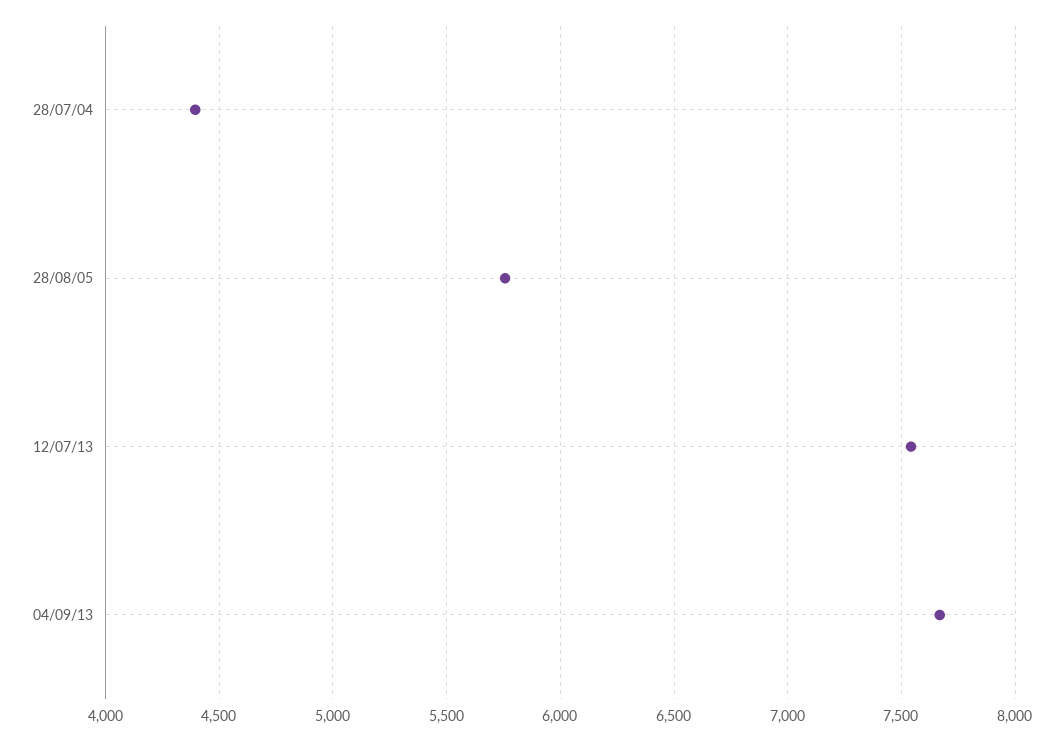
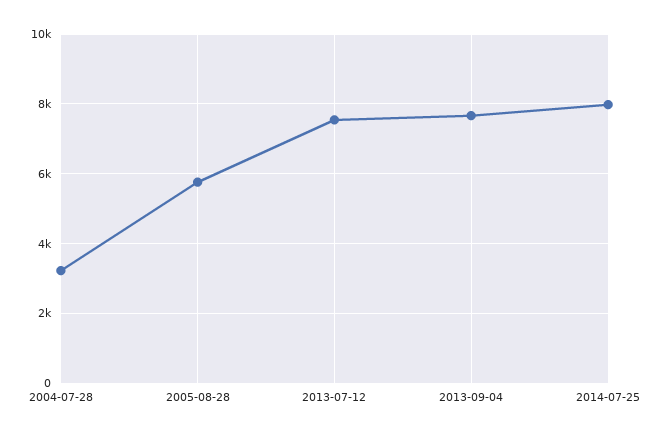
28/07/04: 4400 -> 3200
2014-07-25: none -> 8000

